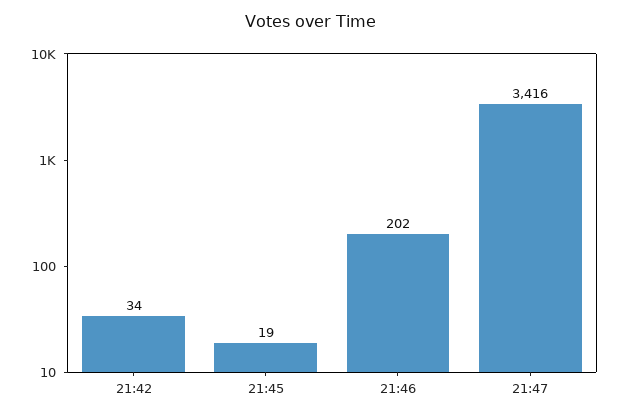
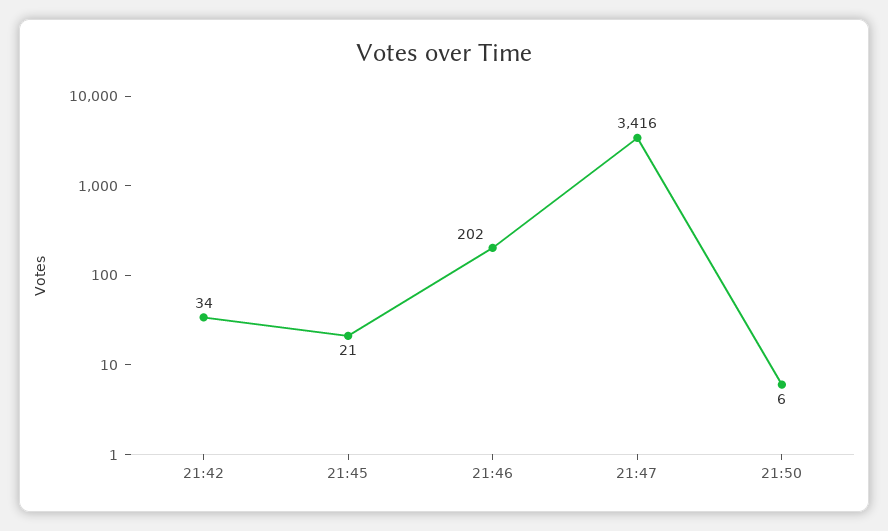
21:45: 19 -> 21
21:50: none -> 6

